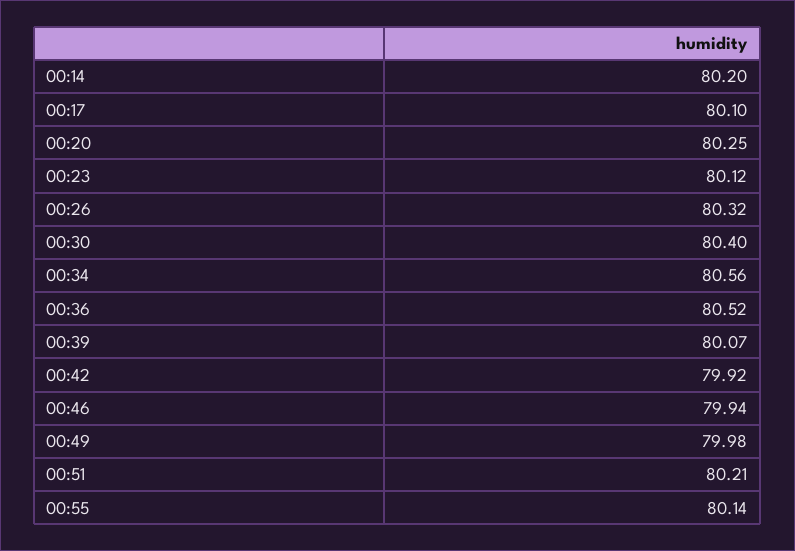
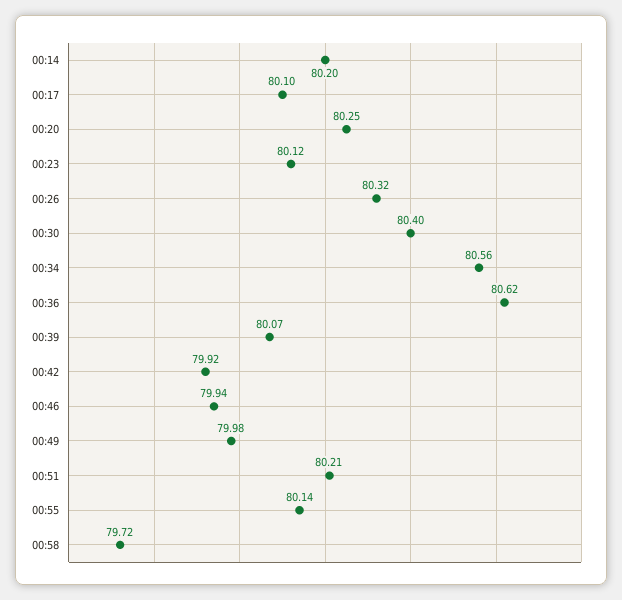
00:36: 80.52 -> 80.62
00:58: none -> 79.72

